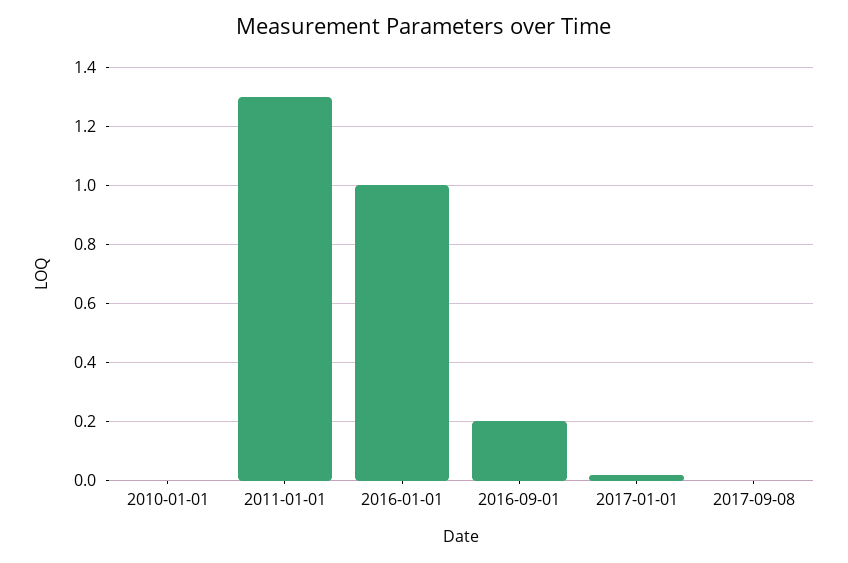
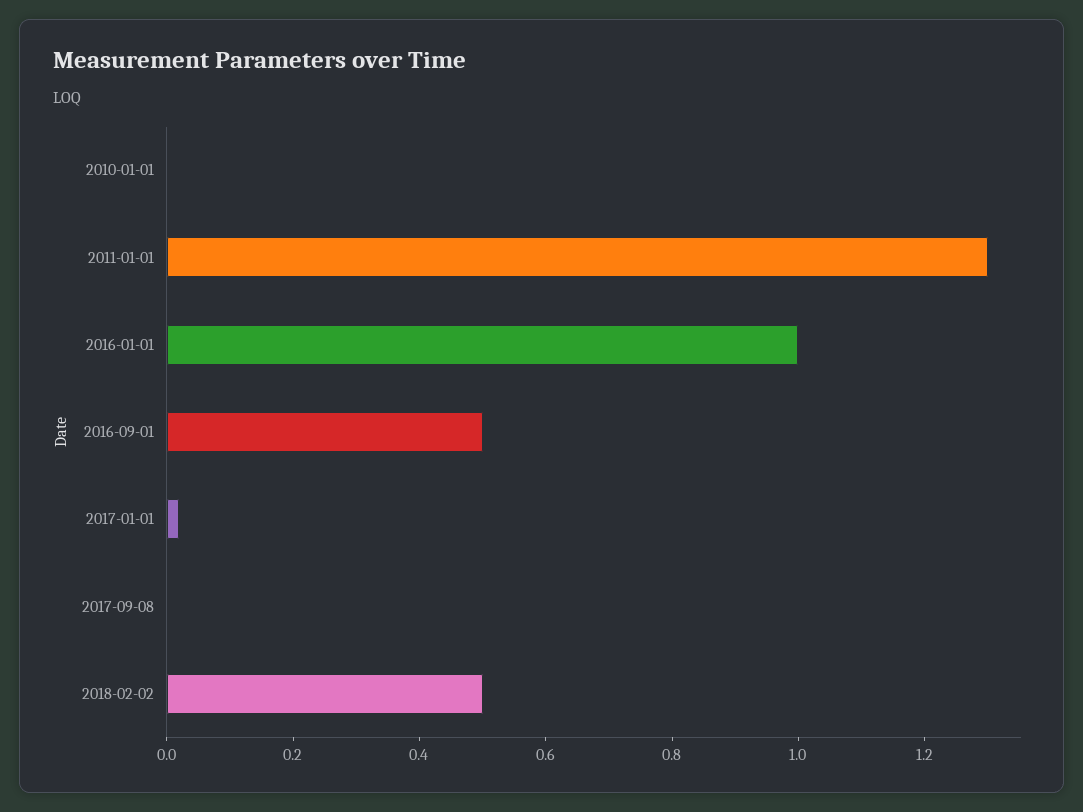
2016-09-01: 0.2 -> 0.5
2018-02-02: none -> 0.5

